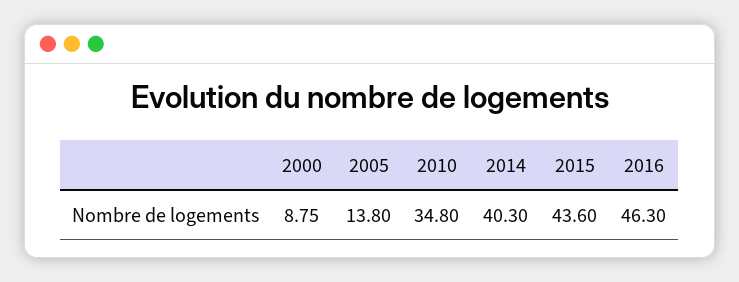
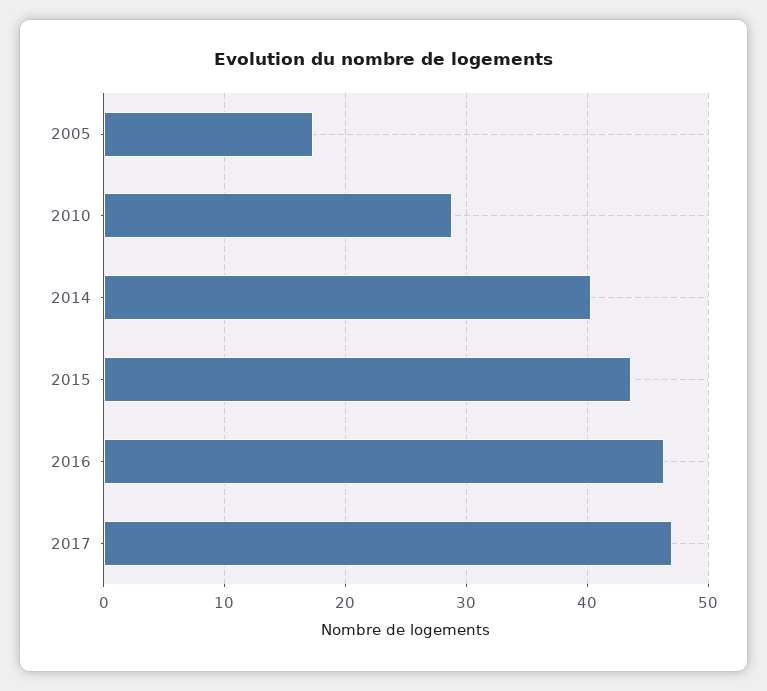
2000: 8.75 -> none
2005: 13.8 -> 17
2010: 34.8 -> 29
2017: none -> 47

